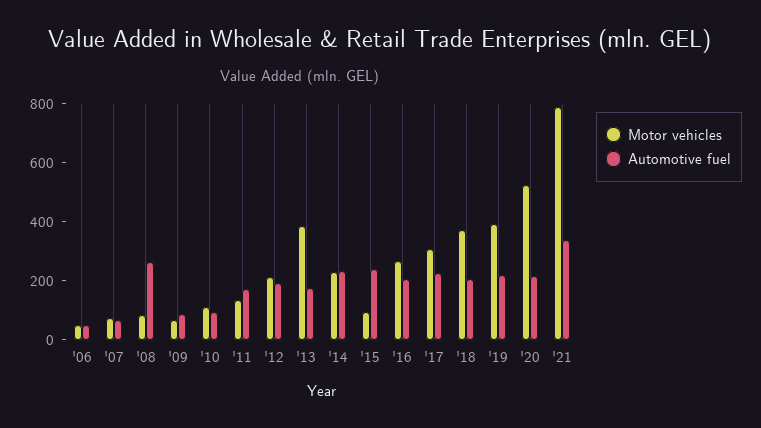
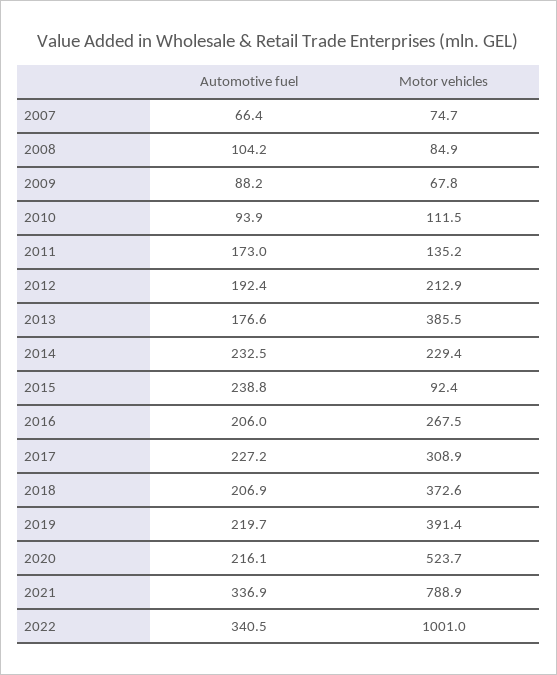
Motor vehicles, '06: 50 -> none
Automotive fuel, '06: 50 -> none
Automotive fuel, '08: 250 -> 104.2
Automotive fuel, 2022: none -> 340.5
Motor vehicles, 2022: none -> 1001

